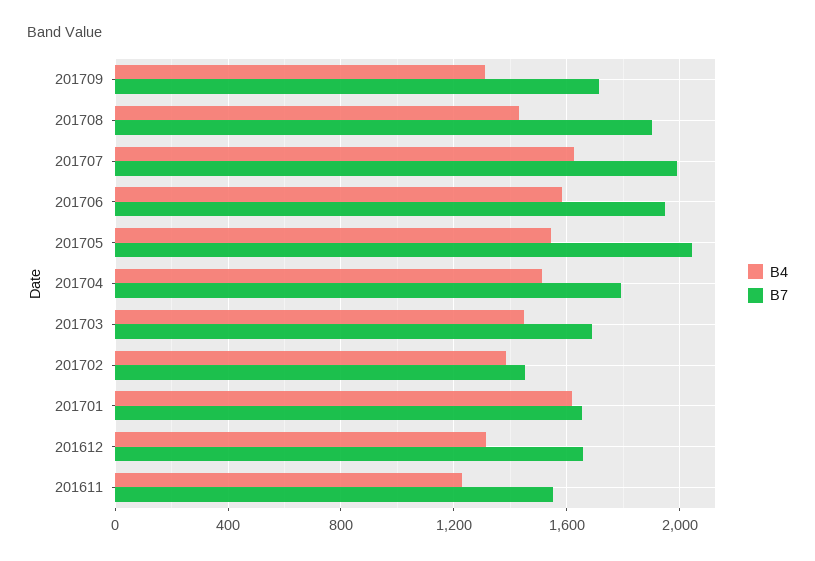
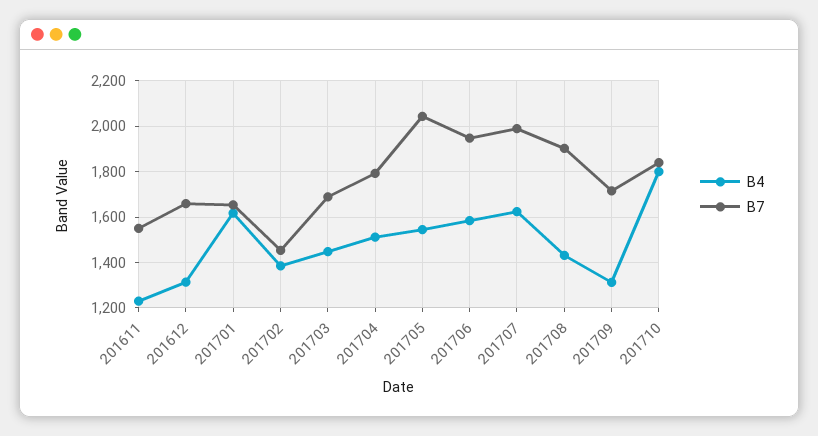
B4, 201710: none -> 1800
B7, 201710: none -> 1850

